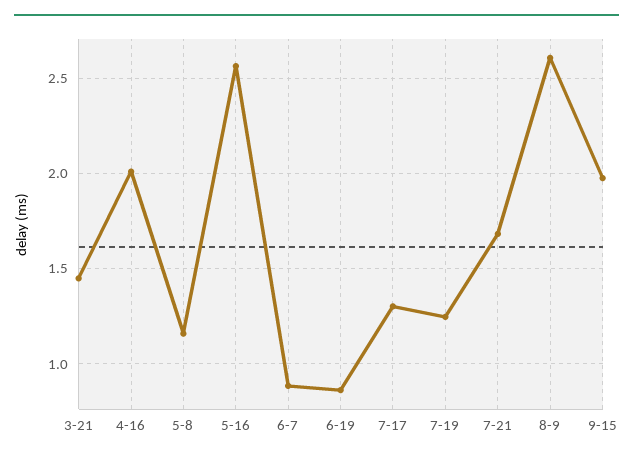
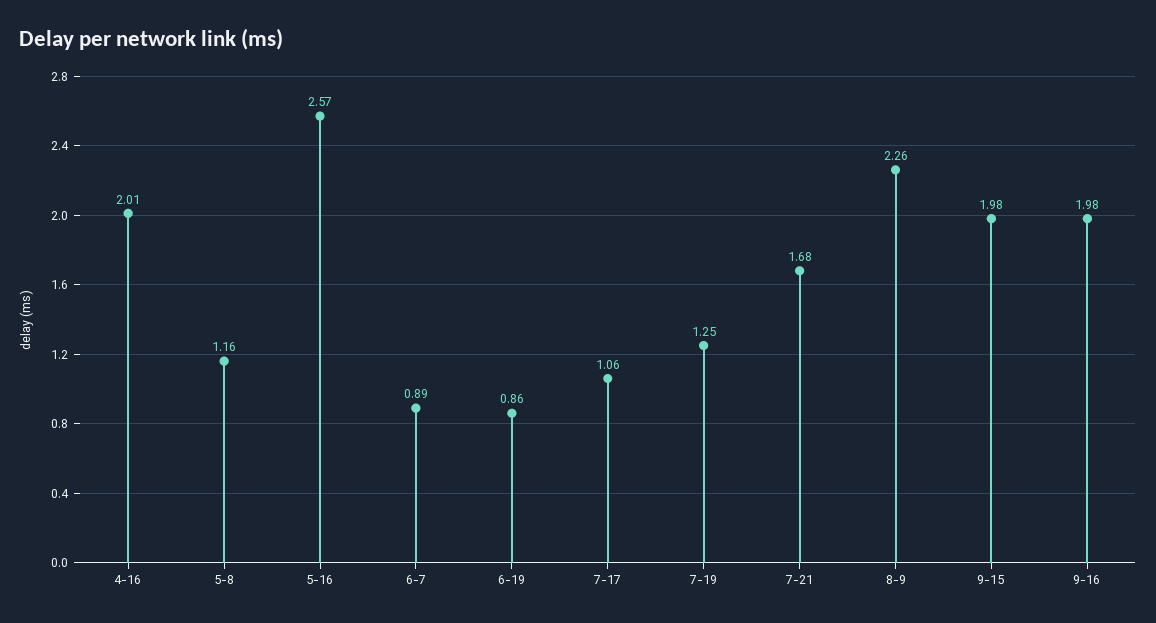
3-21: 1.45 -> none
7-17: 1.3 -> 1.06
8-9: 2.6 -> 2.26
9-16: none -> 1.98

